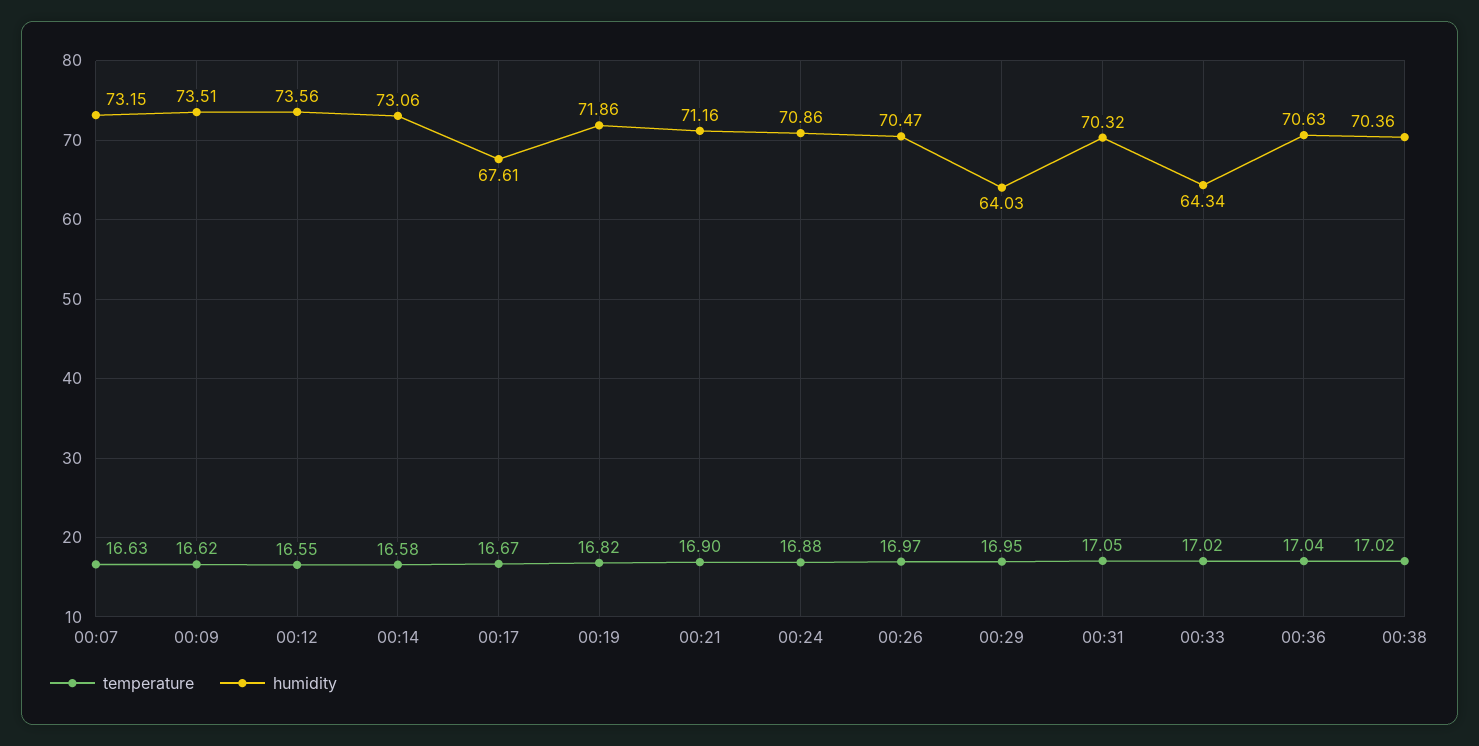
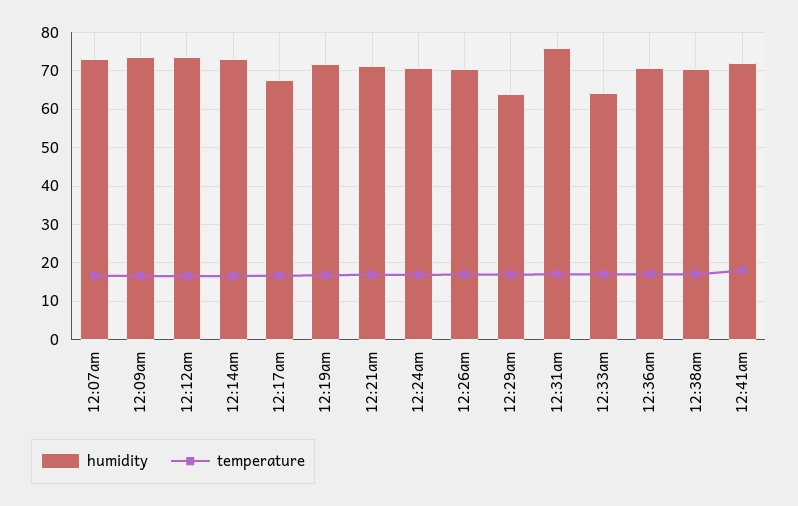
humidity, 00:31: 70.32 -> 76
humidity, 12:41am: none -> 72
temperature, 12:41am: none -> 18

